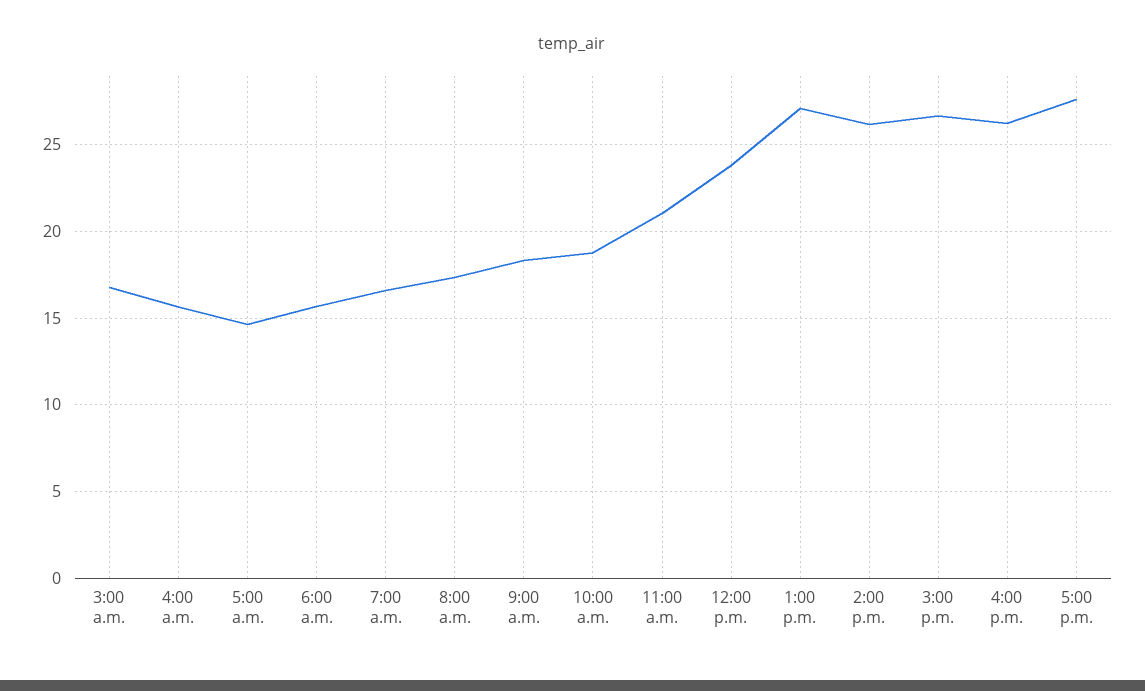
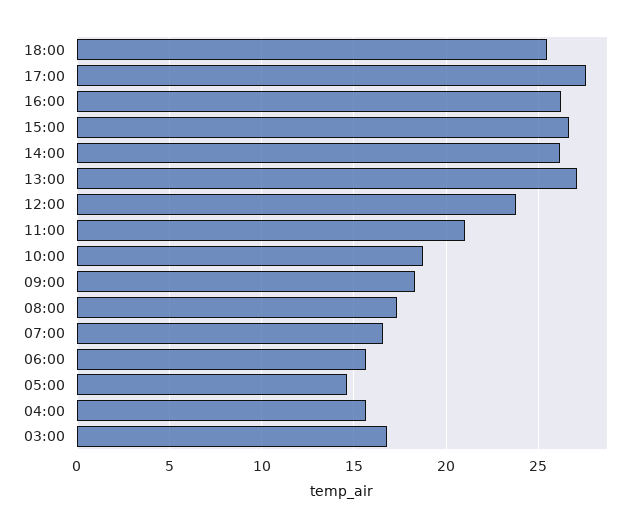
18:00: none -> 25.5

